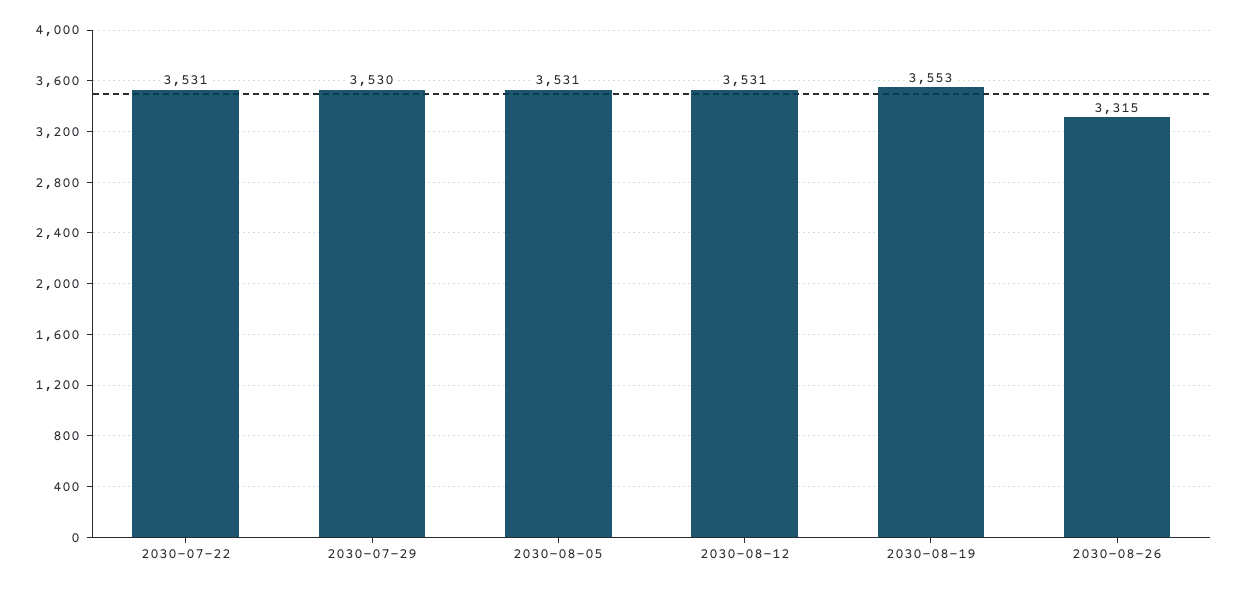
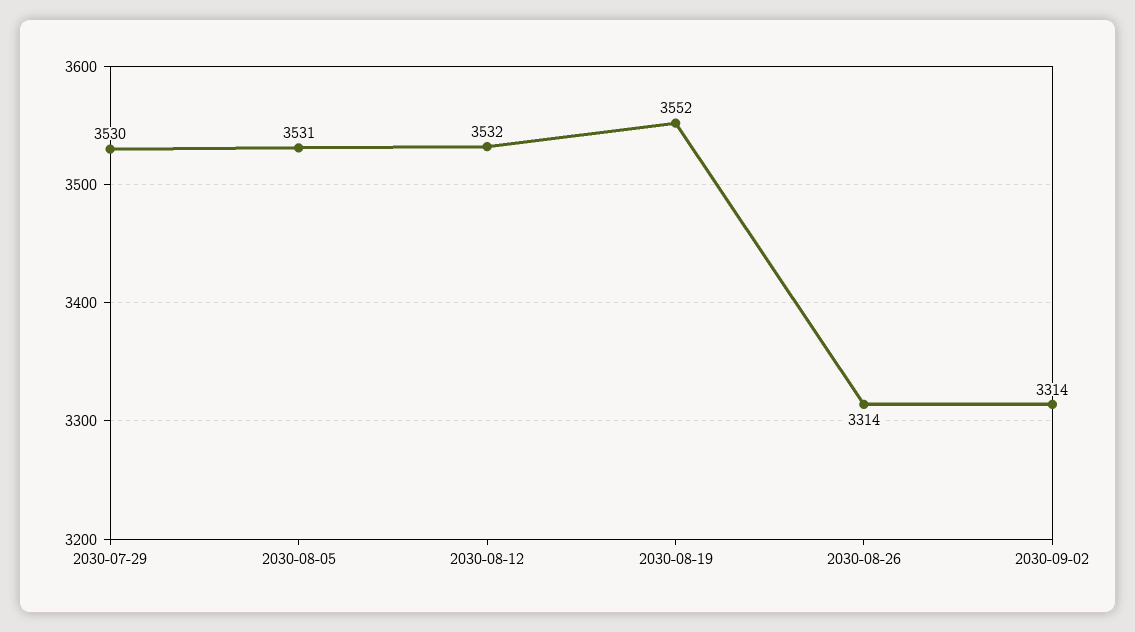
2030-07-22: 3531 -> none
2030-08-12: 3531 -> 3532
2030-08-19: 3553 -> 3552
2030-08-26: 3315 -> 3314
2030-09-02: none -> 3314

